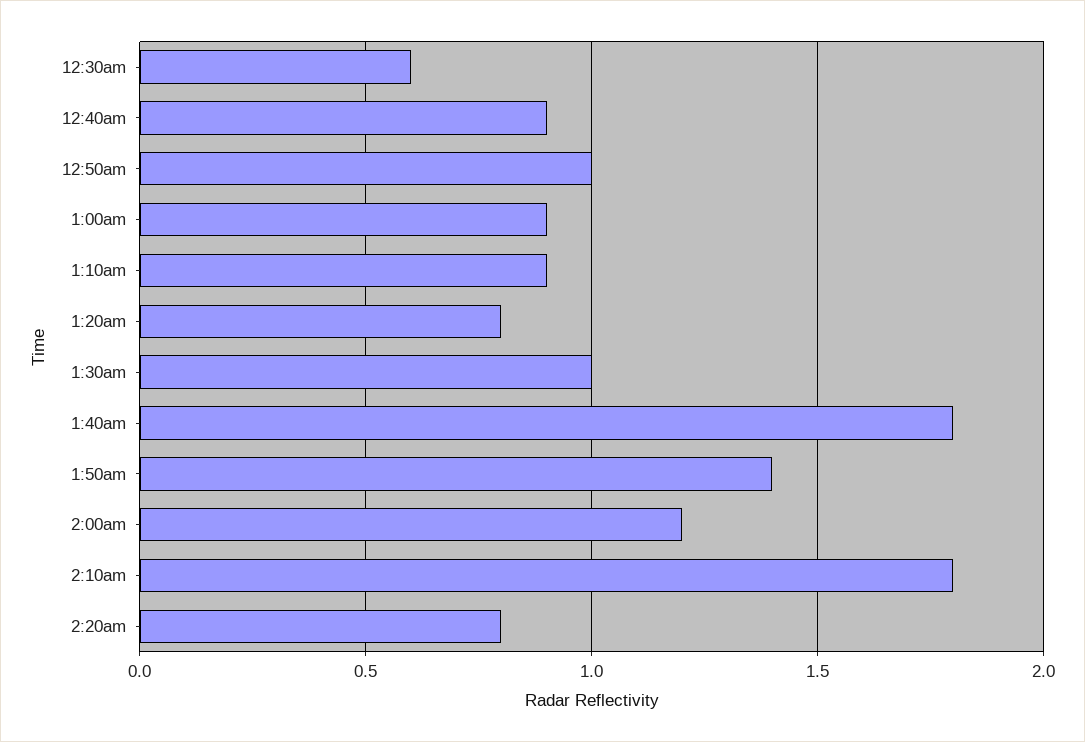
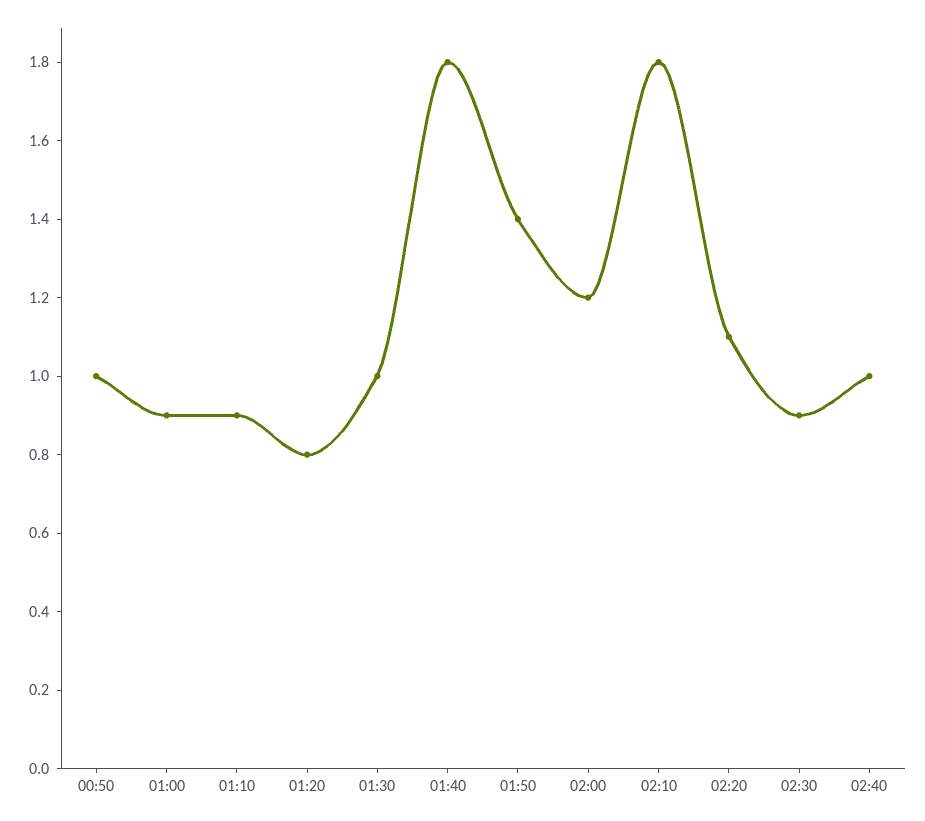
12:30am: 0.6 -> none
12:40am: 0.9 -> none
2:20am: 0.8 -> 1.1
02:30: none -> 0.9
02:40: none -> 1

